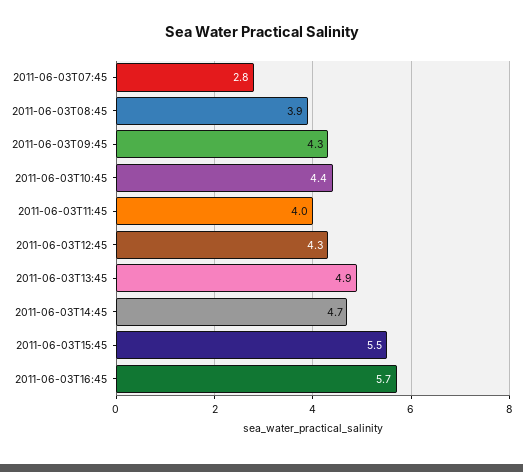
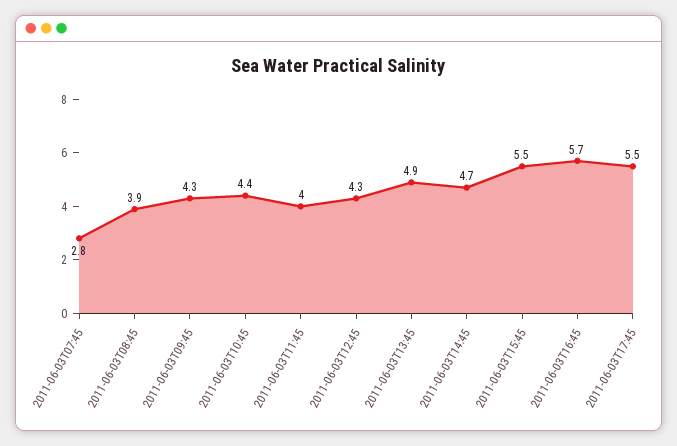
2011-06-03T17:45: none -> 5.5

